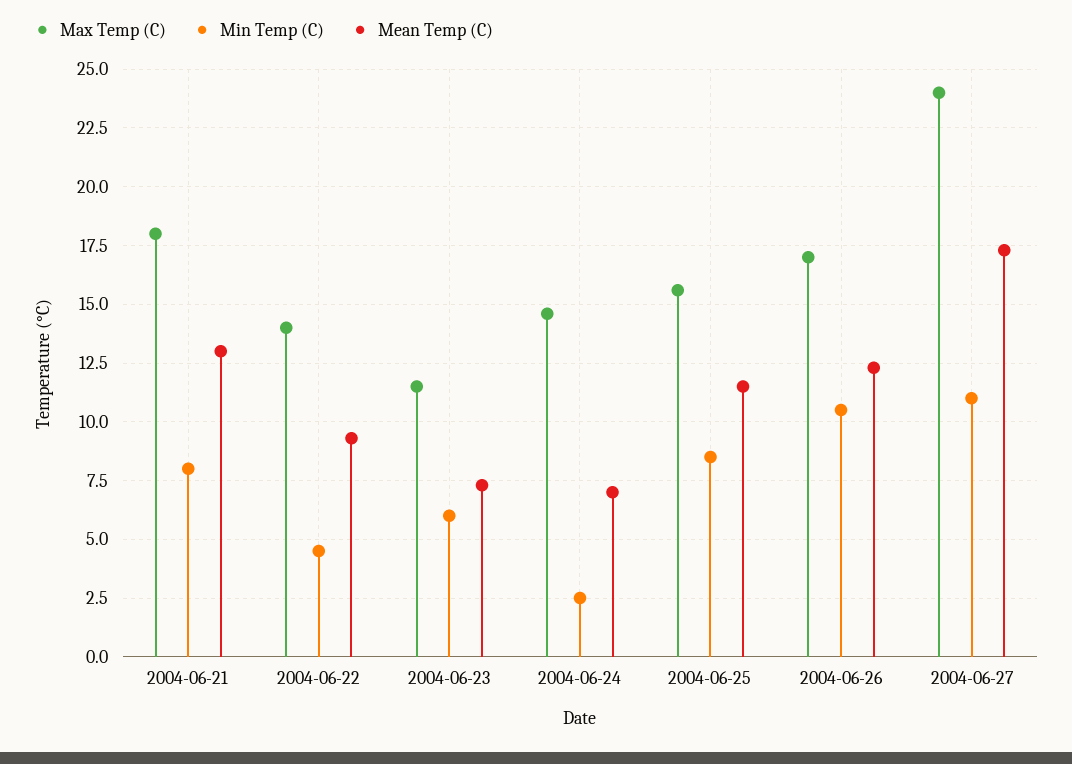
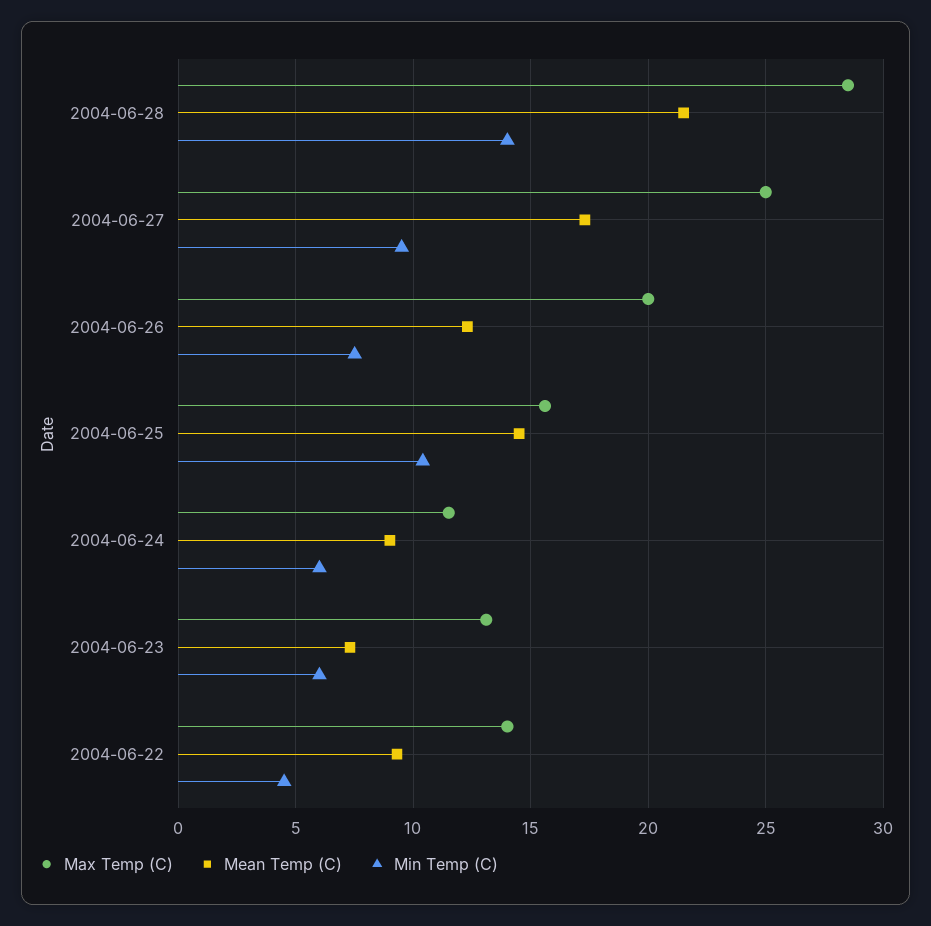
Max Temp (C), 2004-06-21: 18 -> none
Min Temp (C), 2004-06-21: 8 -> none
Mean Temp (C), 2004-06-21: 13 -> none
Max Temp (C), 2004-06-23: 11.5 -> 13
Max Temp (C), 2004-06-24: 14.5 -> 11.5
Min Temp (C), 2004-06-24: 2.5 -> 6
Mean Temp (C), 2004-06-24: 7 -> 9
Min Temp (C), 2004-06-25: 8.5 -> 10.5
Mean Temp (C), 2004-06-25: 11.5 -> 14.5
Max Temp (C), 2004-06-26: 17 -> 20
Min Temp (C), 2004-06-26: 10.5 -> 7.5
Max Temp (C), 2004-06-27: 24 -> 25
Min Temp (C), 2004-06-27: 11 -> 9.5
Max Temp (C), 2004-06-28: none -> 28.5
Mean Temp (C), 2004-06-28: none -> 21.5
Min Temp (C), 2004-06-28: none -> 14

